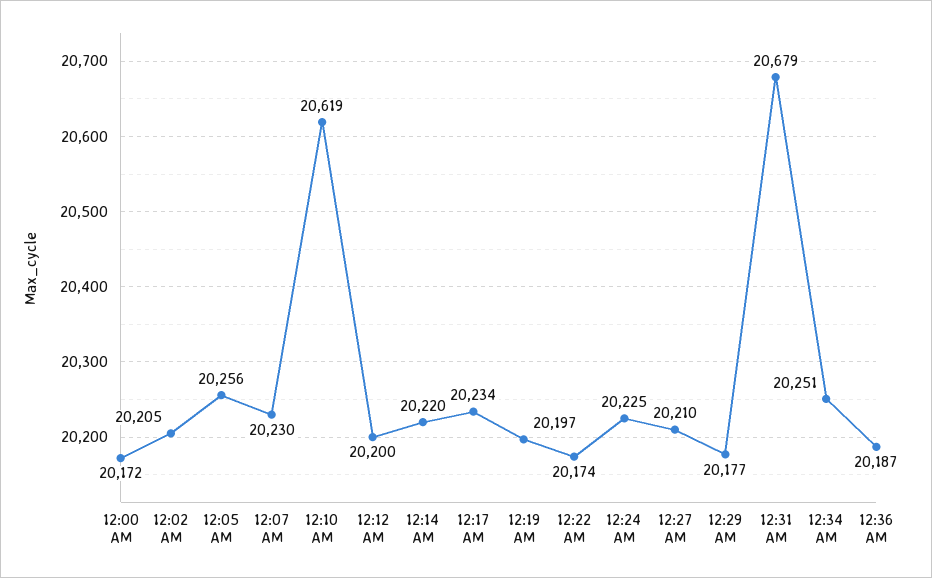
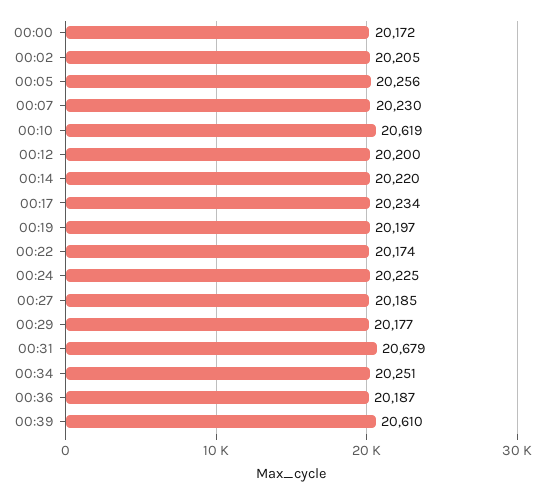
12:27 AM: 20210 -> 20185
00:39: none -> 20610

